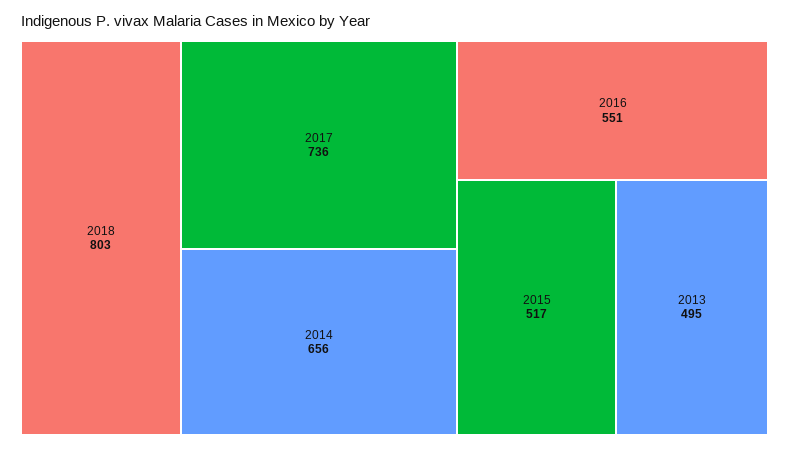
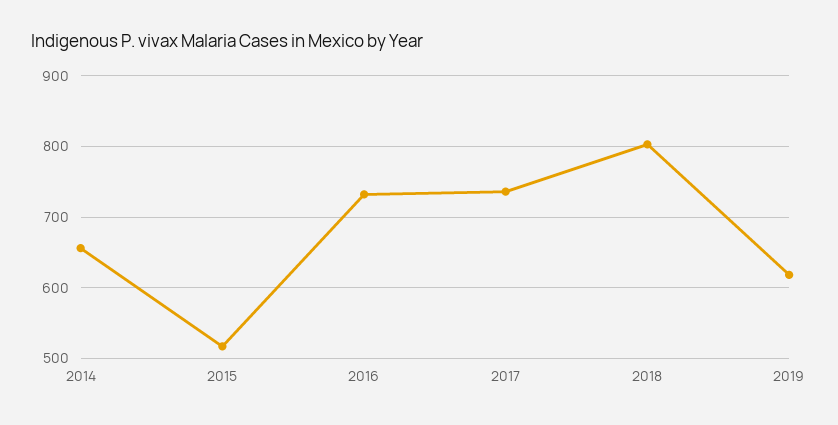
2016: 551 -> 730
2013: 495 -> none
2019: none -> 620

